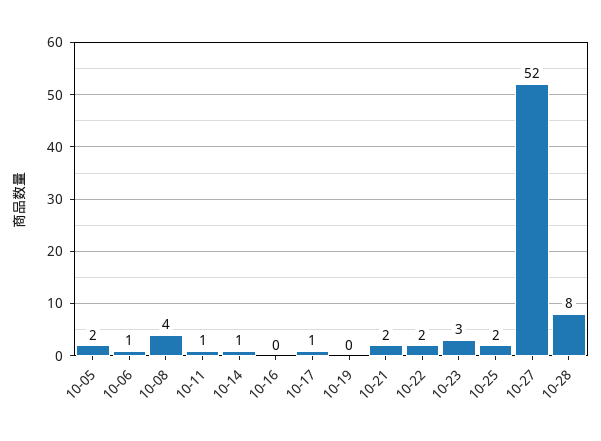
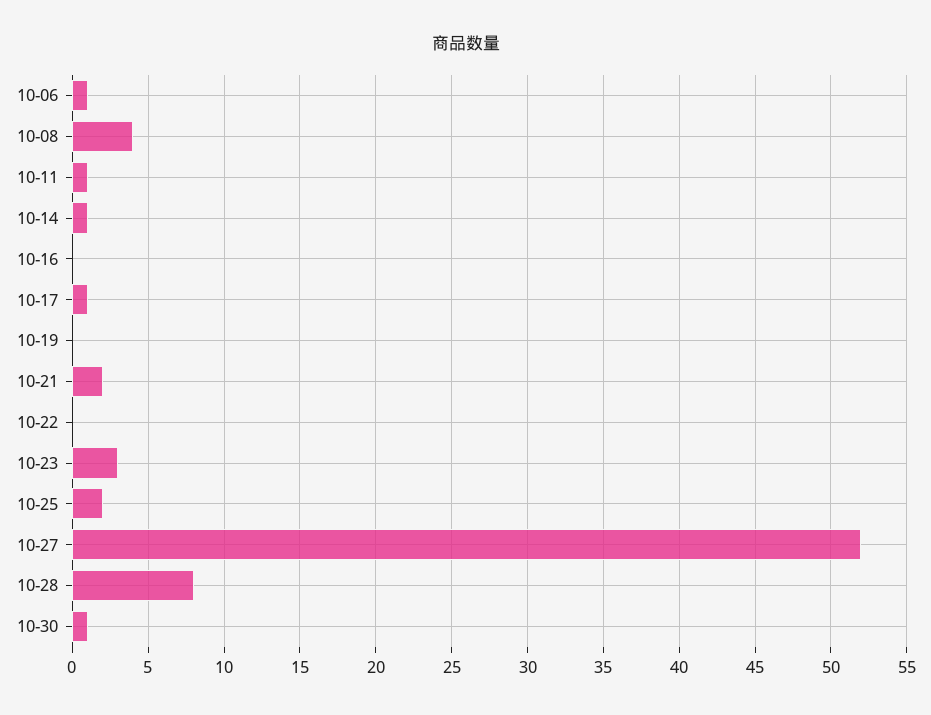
10-05: 2 -> none
10-22: 2 -> 0
10-30: none -> 1

